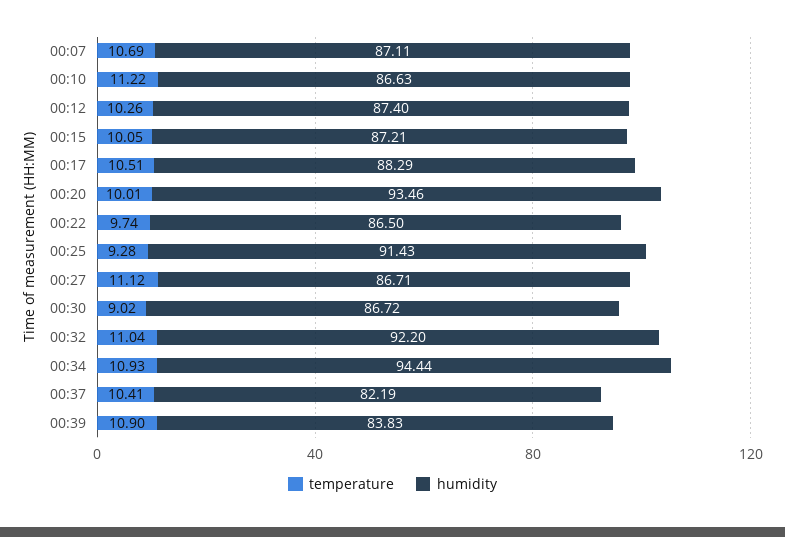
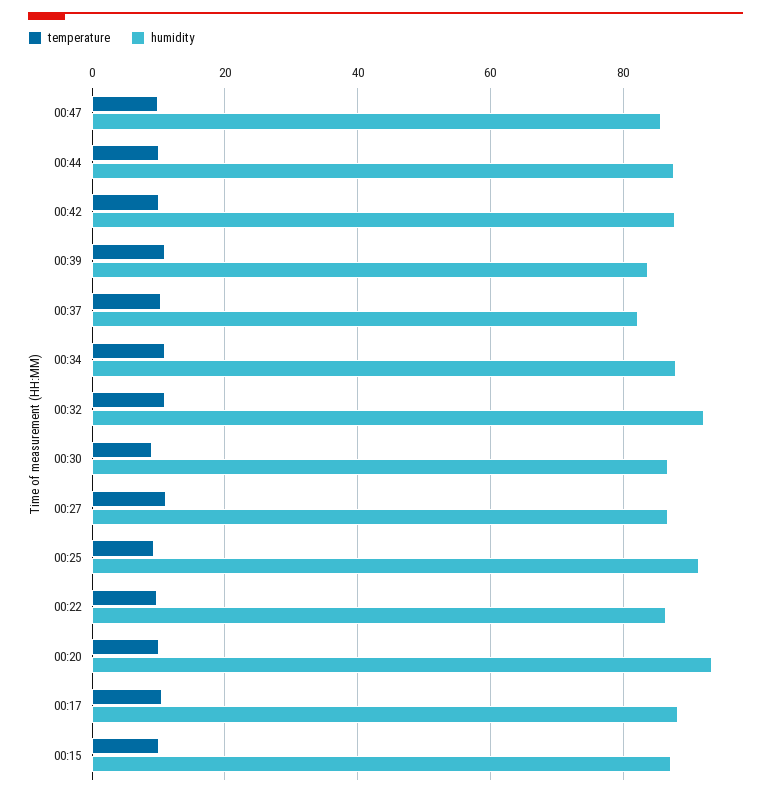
temperature, 00:07: 10.69 -> none
humidity, 00:07: 87.11 -> none
temperature, 00:10: 11.22 -> none
humidity, 00:10: 86.63 -> none
temperature, 00:12: 10.26 -> none
humidity, 00:12: 87.4 -> none
humidity, 00:34: 94.44 -> 88
temperature, 00:47: none -> 10
humidity, 00:47: none -> 86
temperature, 00:44: none -> 10
humidity, 00:44: none -> 88
temperature, 00:42: none -> 10
humidity, 00:42: none -> 88

